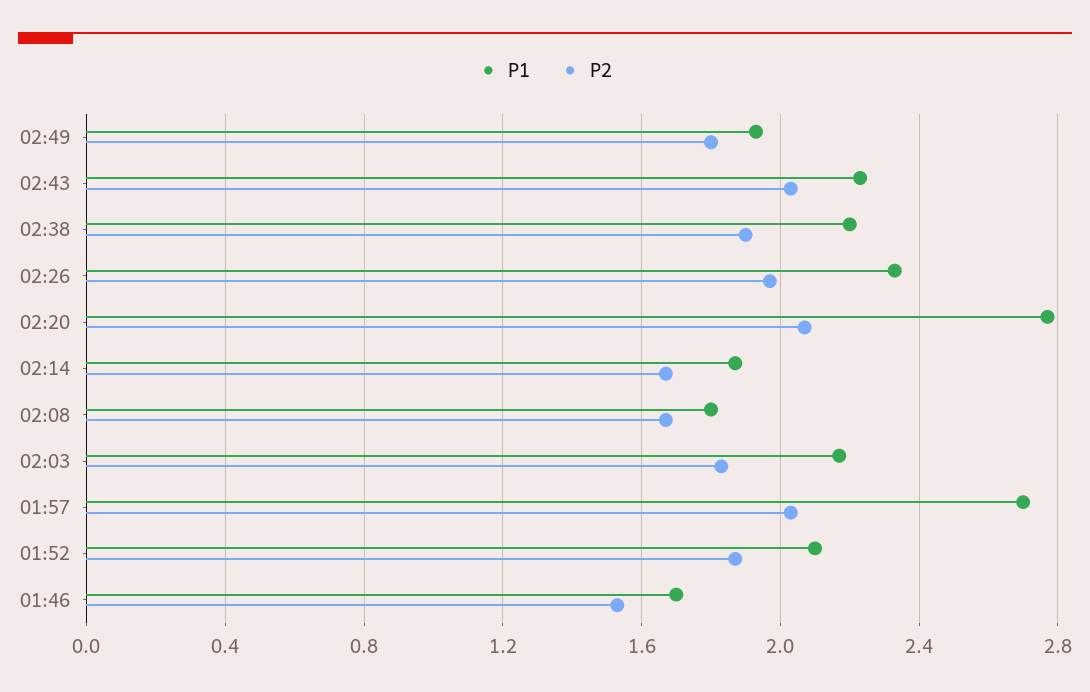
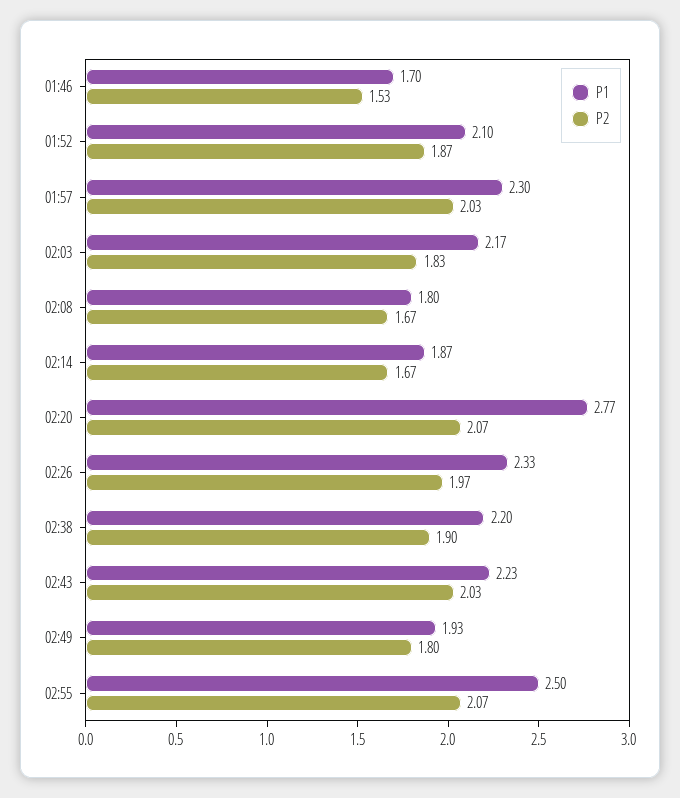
P1, 01:57: 2.7 -> 2.3
P1, 02:55: none -> 2.5
P2, 02:55: none -> 2.07

